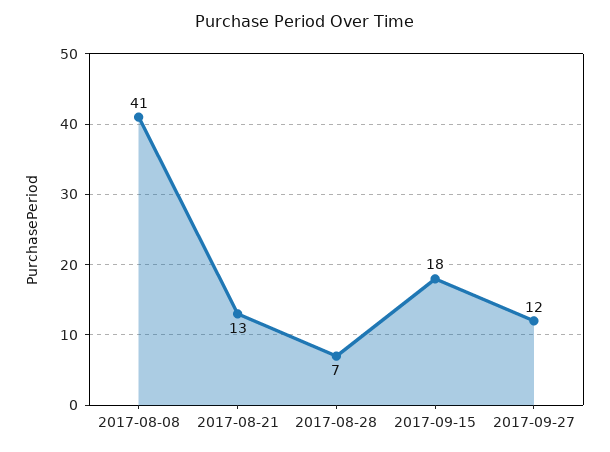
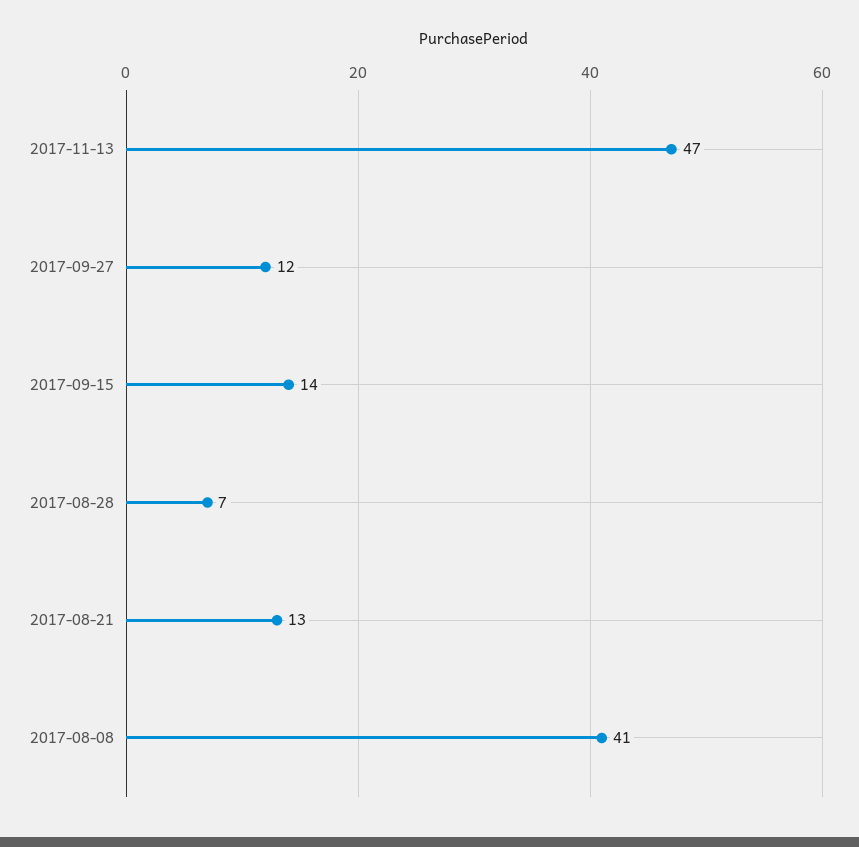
2017-09-15: 18 -> 14
2017-11-13: none -> 47

